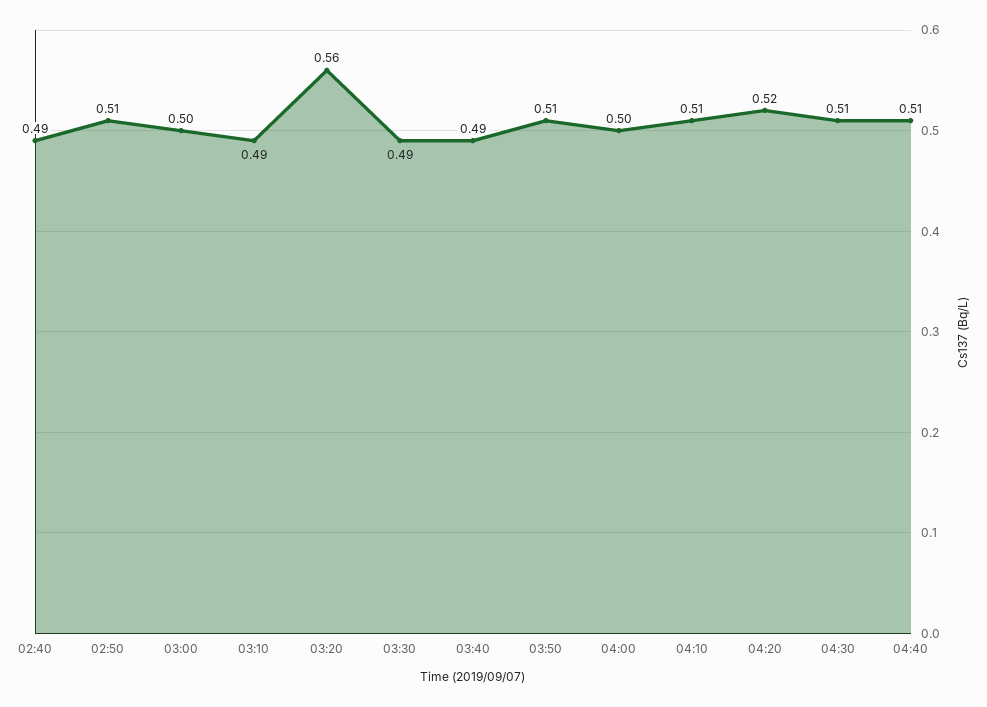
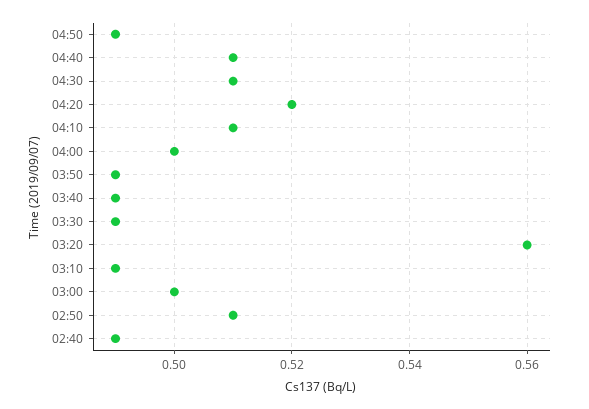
03:50: 0.51 -> 0.49
04:50: none -> 0.49

